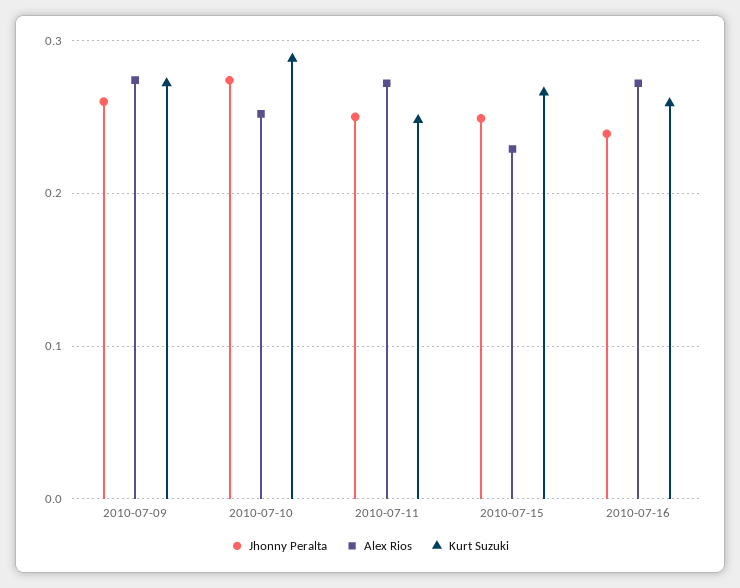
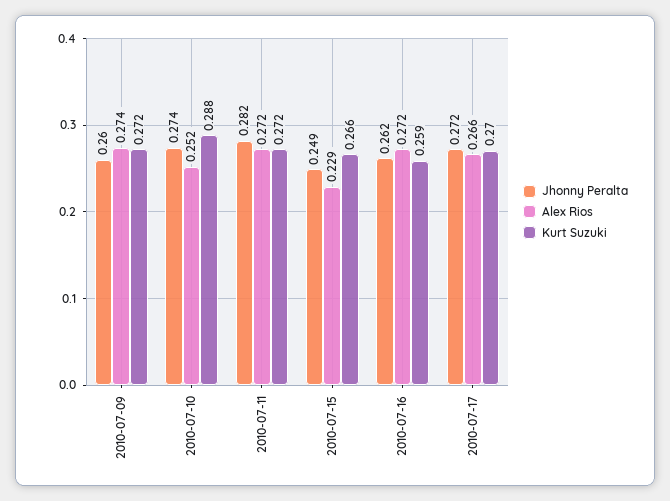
Jhonny Peralta, 2010-07-11: 0.25 -> 0.282
Kurt Suzuki, 2010-07-11: 0.25 -> 0.272
Jhonny Peralta, 2010-07-16: 0.24 -> 0.262
Jhonny Peralta, 2010-07-17: none -> 0.272
Alex Rios, 2010-07-17: none -> 0.266
Kurt Suzuki, 2010-07-17: none -> 0.27

